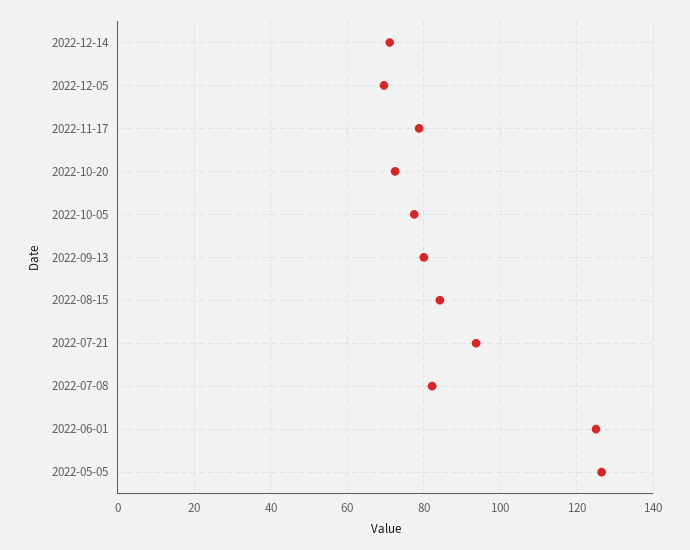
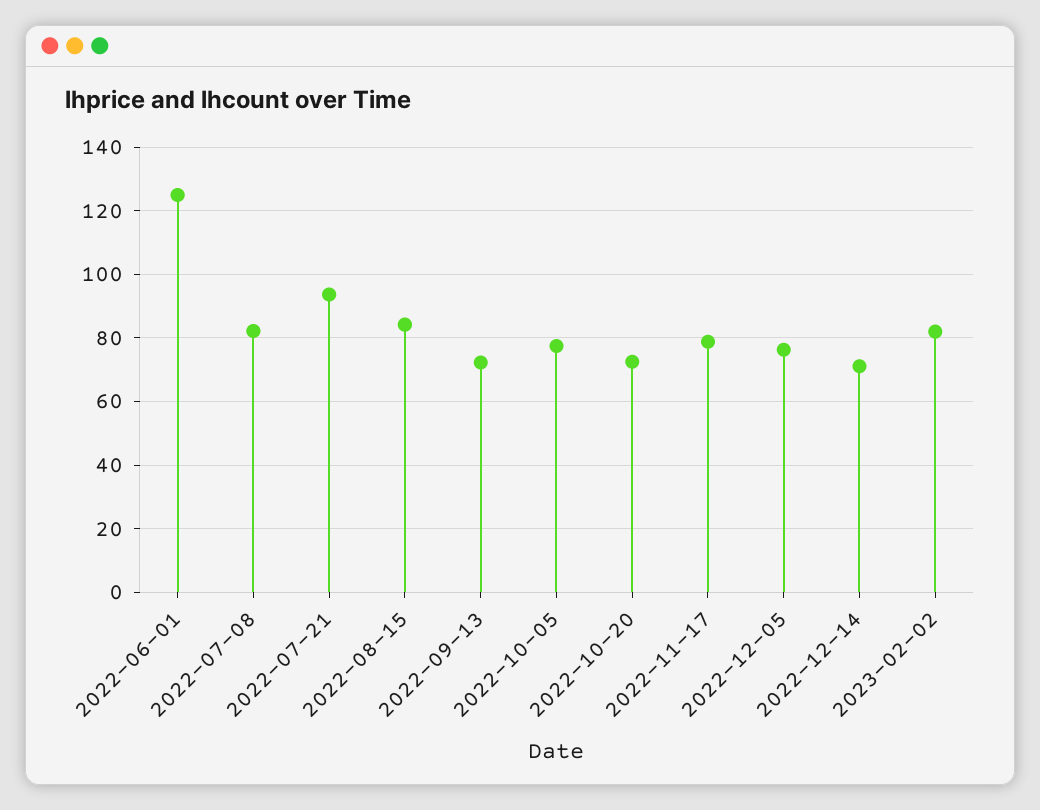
2022-12-05: 70 -> 76
2022-09-13: 80 -> 72
2022-05-05: 126 -> none
2023-02-02: none -> 82

